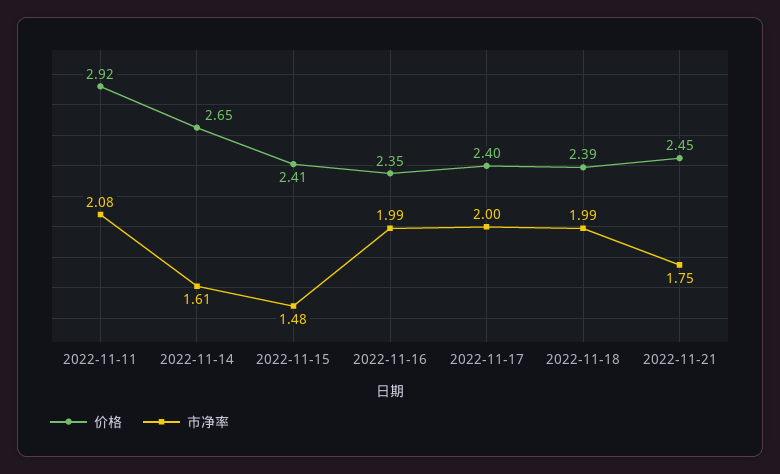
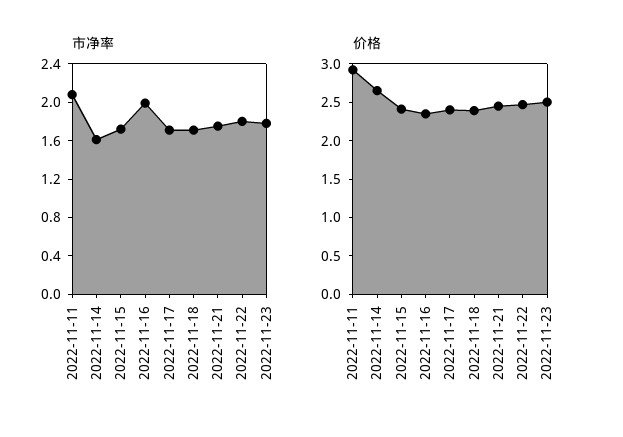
市净率, 2022-11-15: 1.48 -> 1.7
市净率, 2022-11-17: 2 -> 1.7
市净率, 2022-11-18: 1.99 -> 1.7
市净率, 2022-11-22: none -> 1.8
市净率, 2022-11-23: none -> 1.8
价格, 2022-11-22: none -> 2.5
价格, 2022-11-23: none -> 2.5

